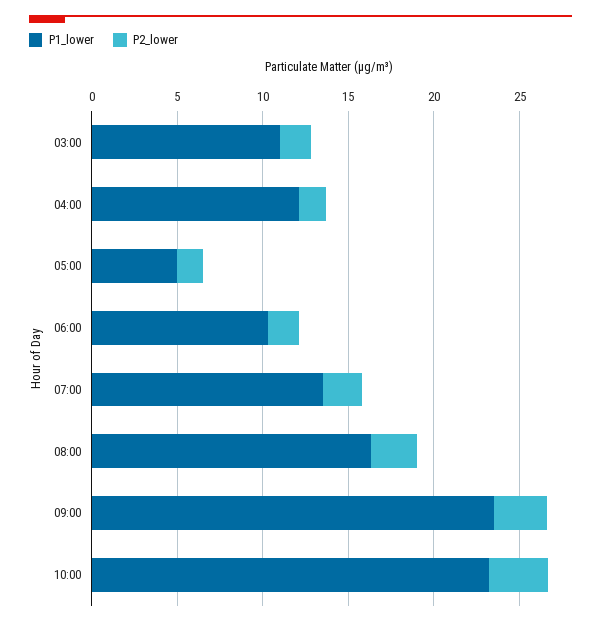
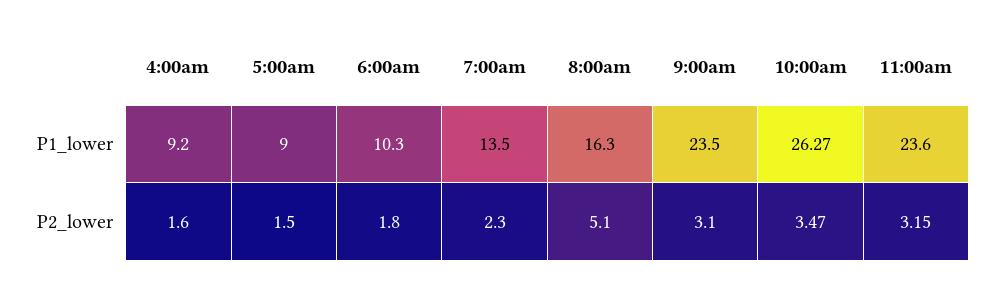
P1_lower, 03:00: 11 -> none
P2_lower, 03:00: 2 -> none
P1_lower, 04:00: 12 -> 9.2
P1_lower, 05:00: 5 -> 9
P2_lower, 08:00: 3 -> 5.1
P1_lower, 10:00: 23 -> 26.27
P1_lower, 11:00am: none -> 23.6
P2_lower, 11:00am: none -> 3.15

